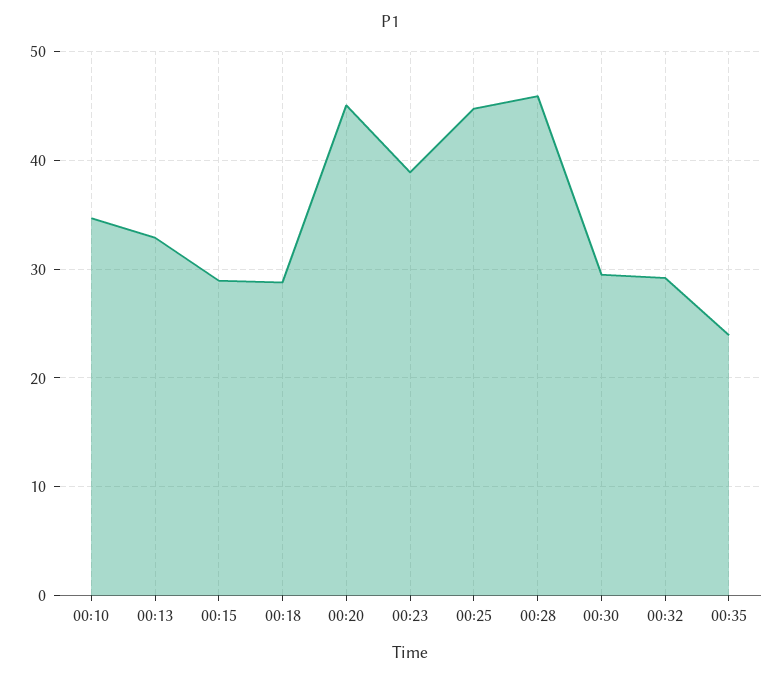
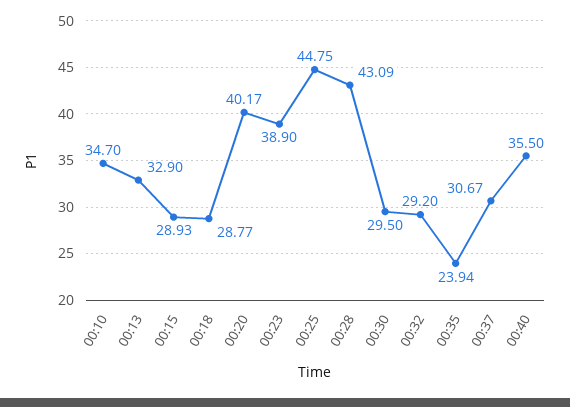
00:20: 45 -> 40.17
00:28: 46 -> 43.09
00:37: none -> 30.67
00:40: none -> 35.5

